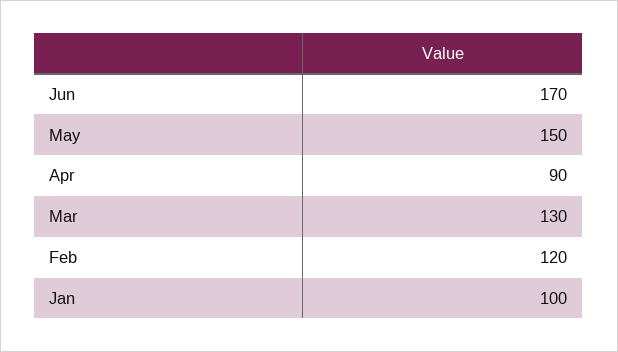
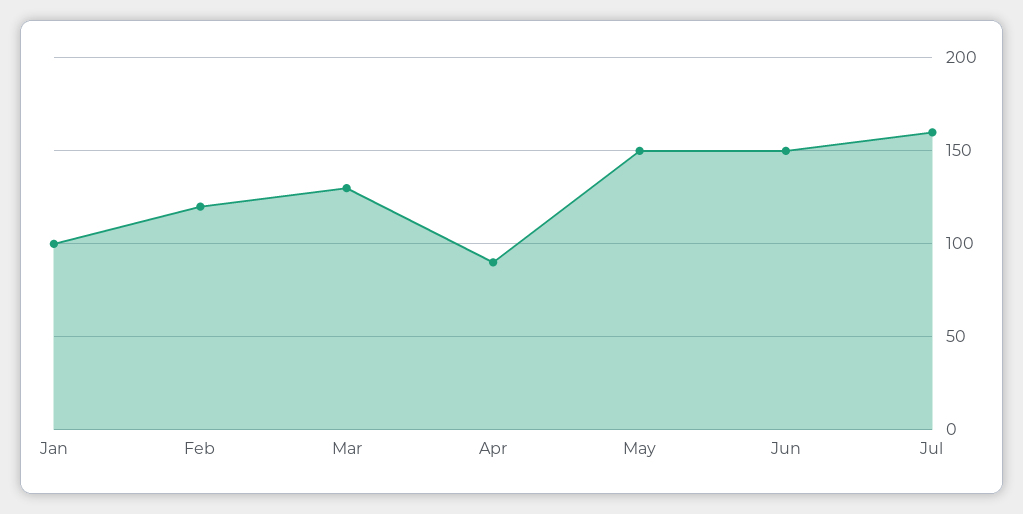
Jun: 170 -> 150
Jul: none -> 160

